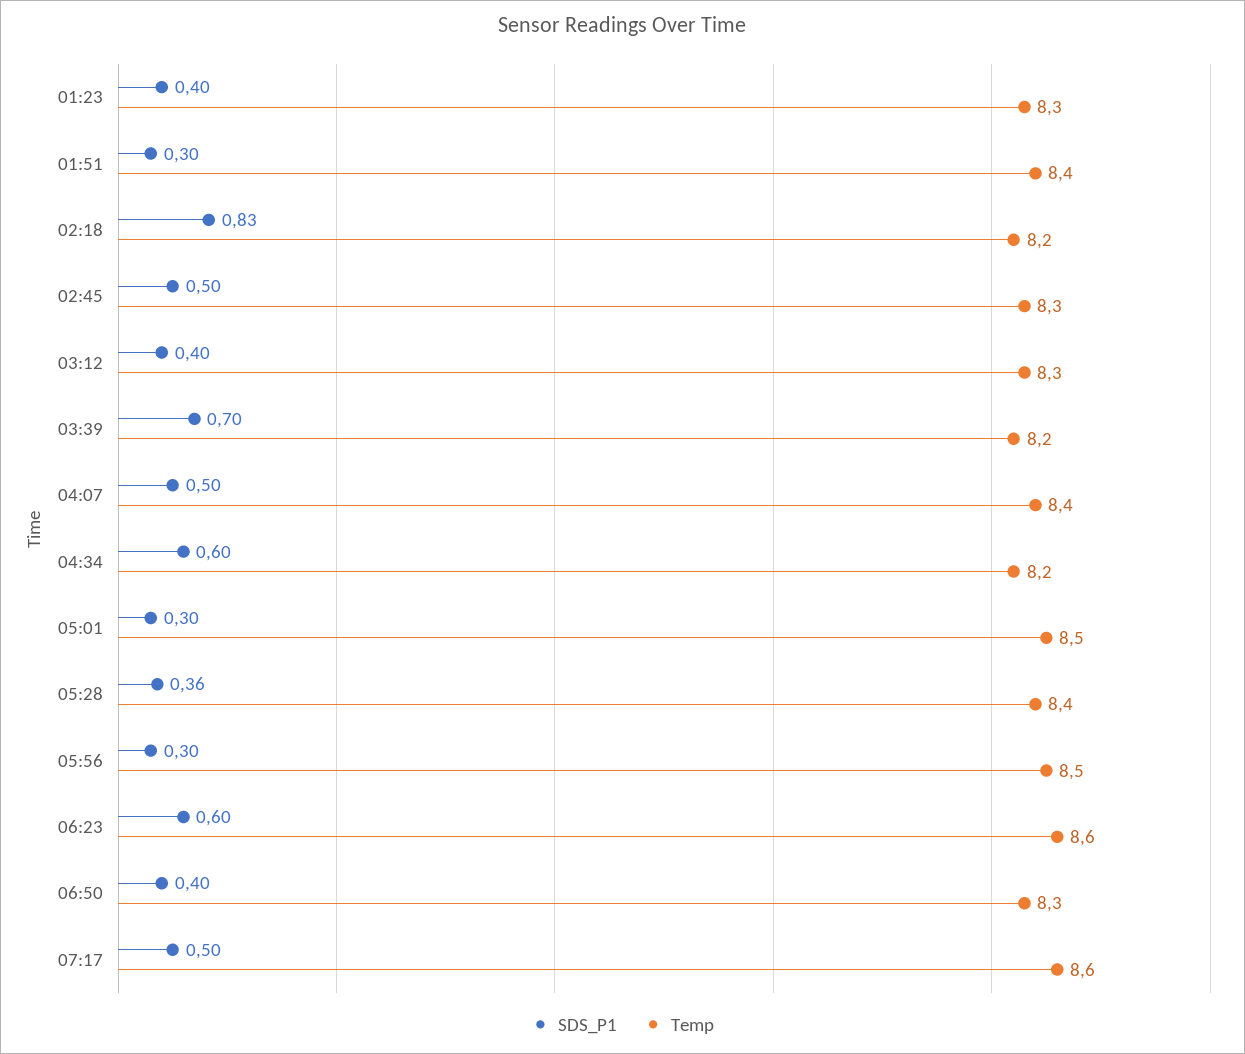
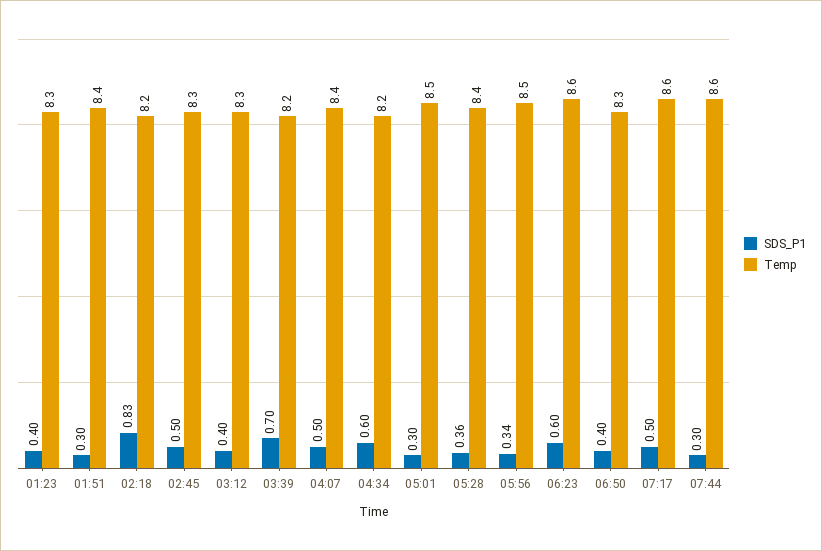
SDS_P1, 05:56: 0.3 -> 0.34
SDS_P1, 07:44: none -> 0.3
Temp, 07:44: none -> 8.6

